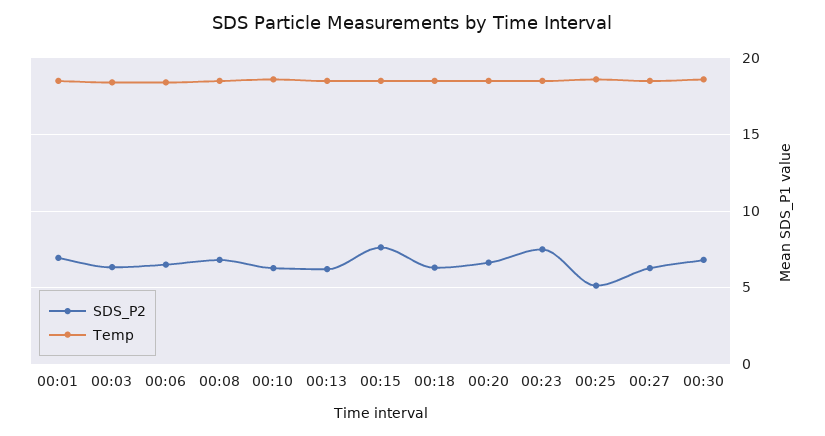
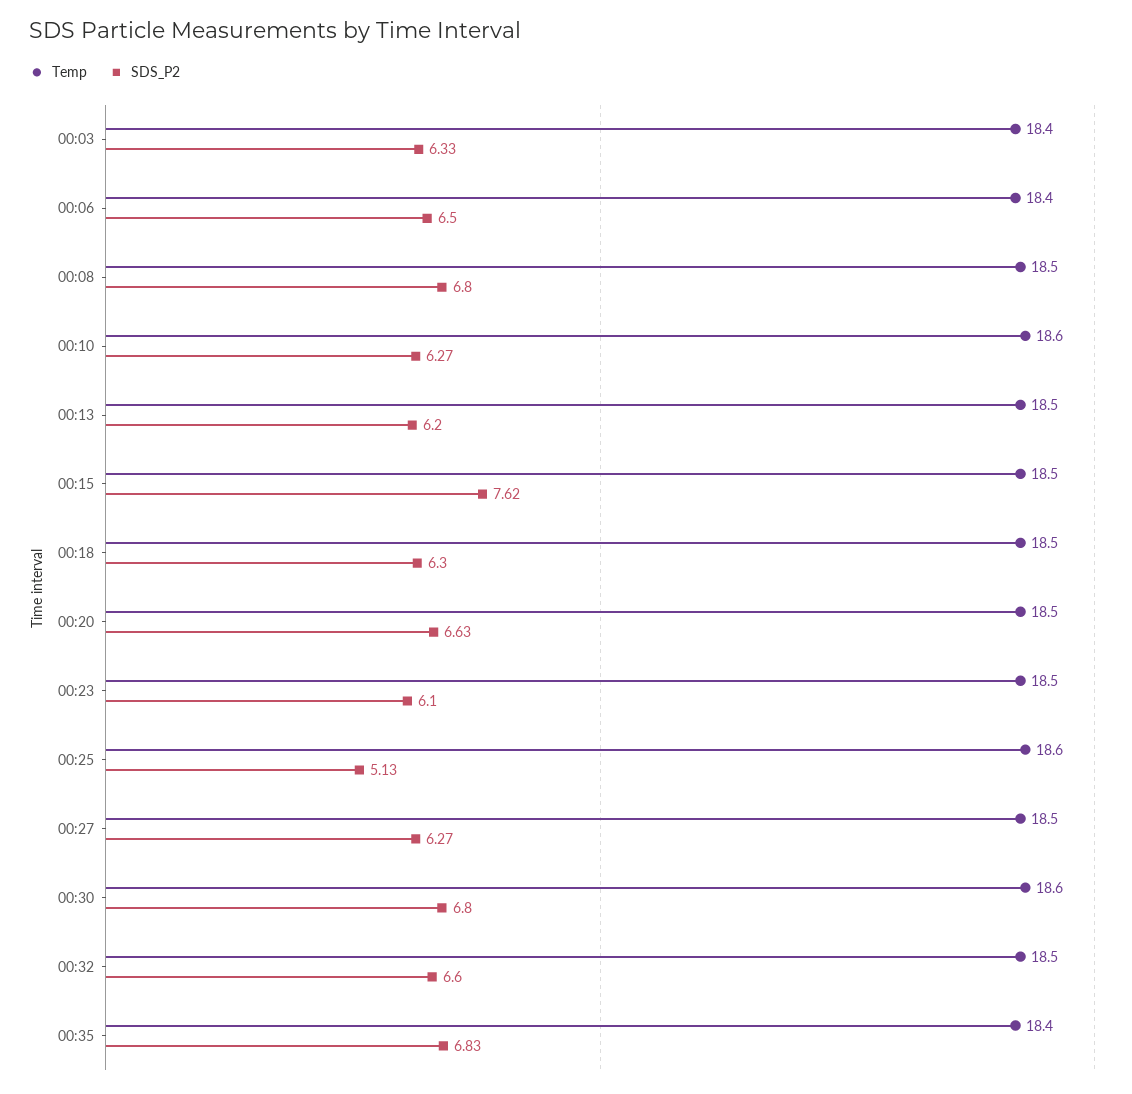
SDS_P2, 00:01: 7 -> none
Temp, 00:01: 18.5 -> none
SDS_P2, 00:23: 7.5 -> 6.1
Temp, 00:32: none -> 18.5
SDS_P2, 00:32: none -> 6.6
Temp, 00:35: none -> 18.4
SDS_P2, 00:35: none -> 6.83

